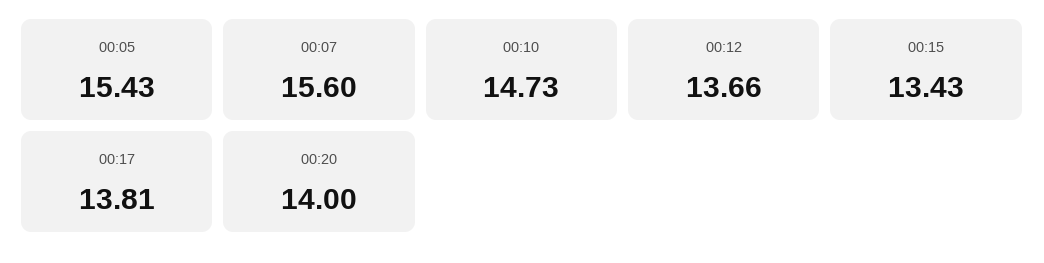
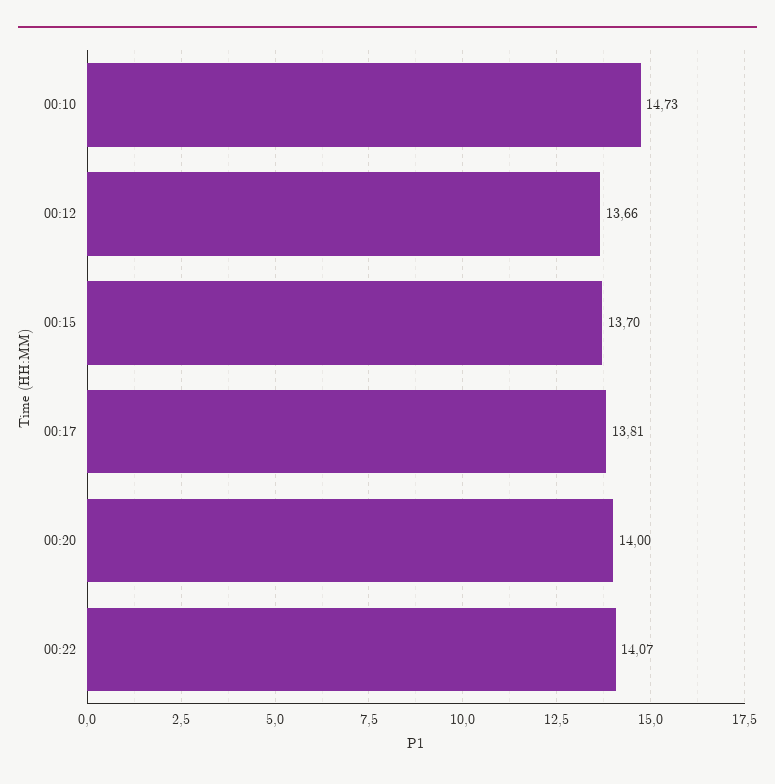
00:05: 15.43 -> none
00:07: 15.6 -> none
00:15: 13.43 -> 13.7
00:22: none -> 14.07

